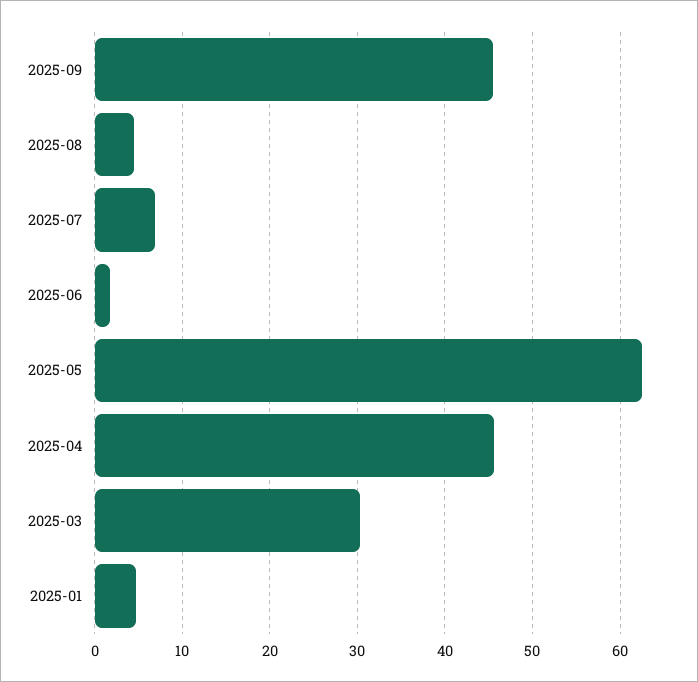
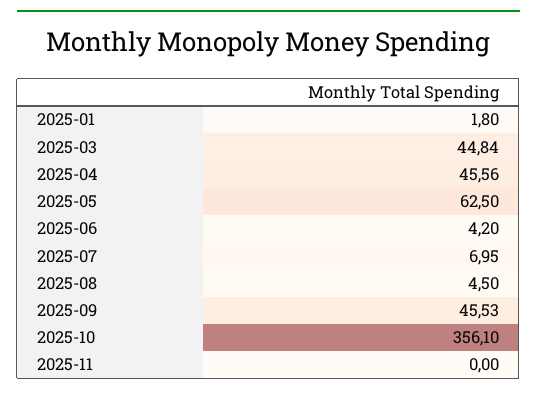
2025-06: 2 -> 4.2
2025-03: 30 -> 44.84
2025-01: 5 -> 1.8
2025-10: none -> 356.1
2025-11: none -> 0

